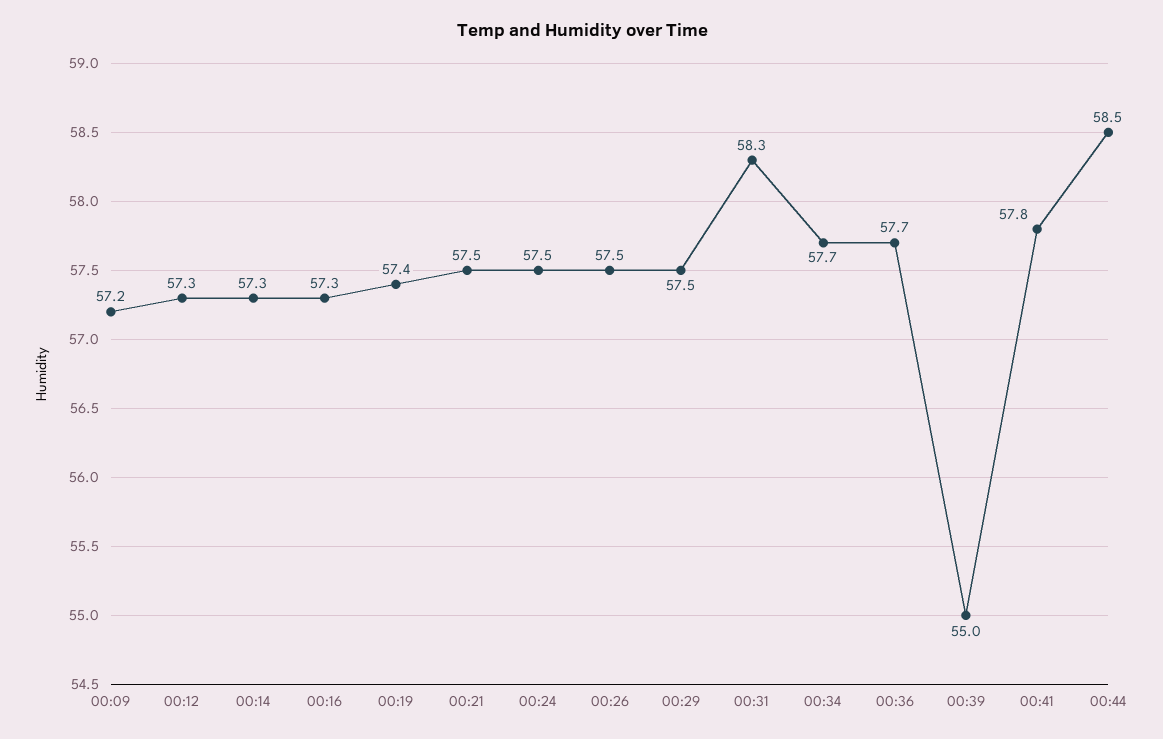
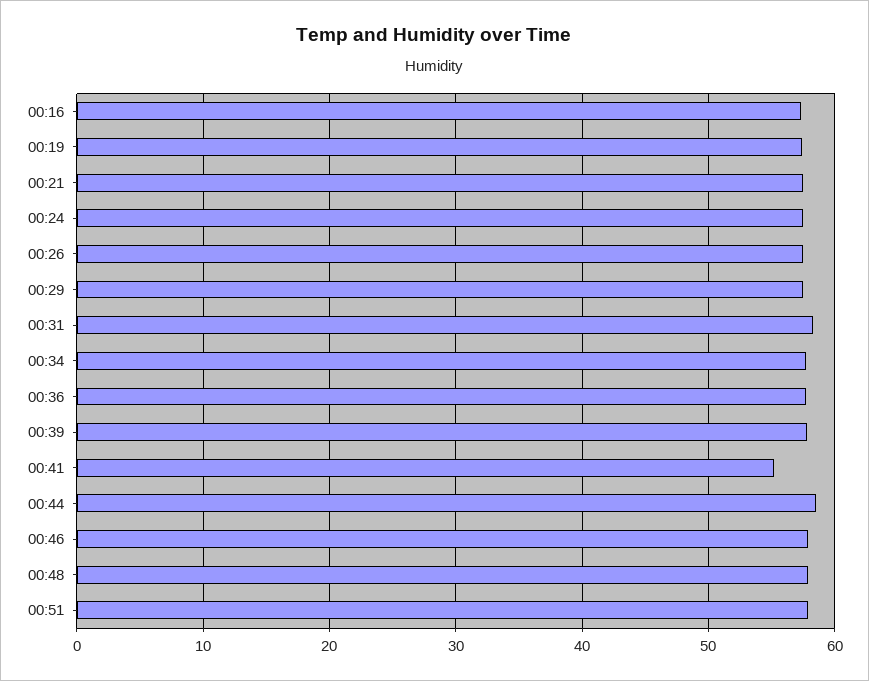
00:09: 57.2 -> none
00:12: 57.3 -> none
00:14: 57.3 -> none
00:39: 55 -> 58
00:41: 57.8 -> 55
00:46: none -> 58
00:48: none -> 58
00:51: none -> 58

